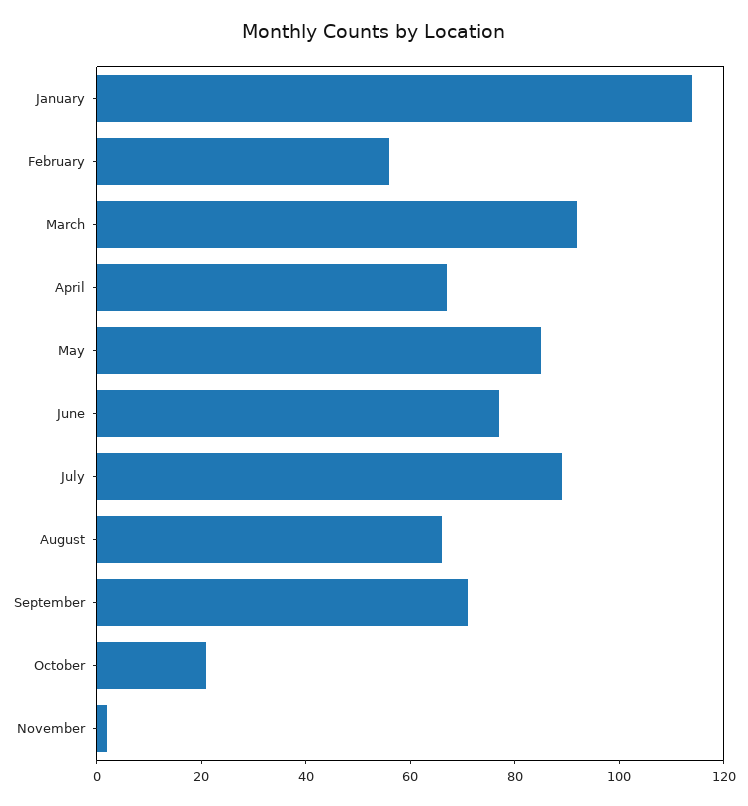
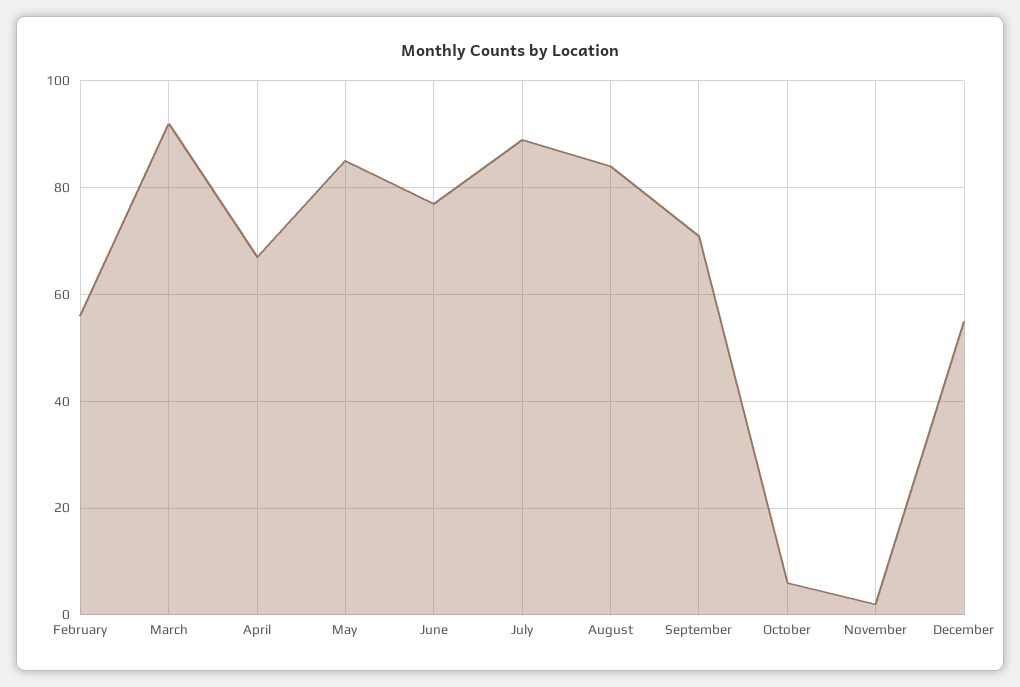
January: 115 -> none
August: 65 -> 85
October: 20 -> 5
December: none -> 55

